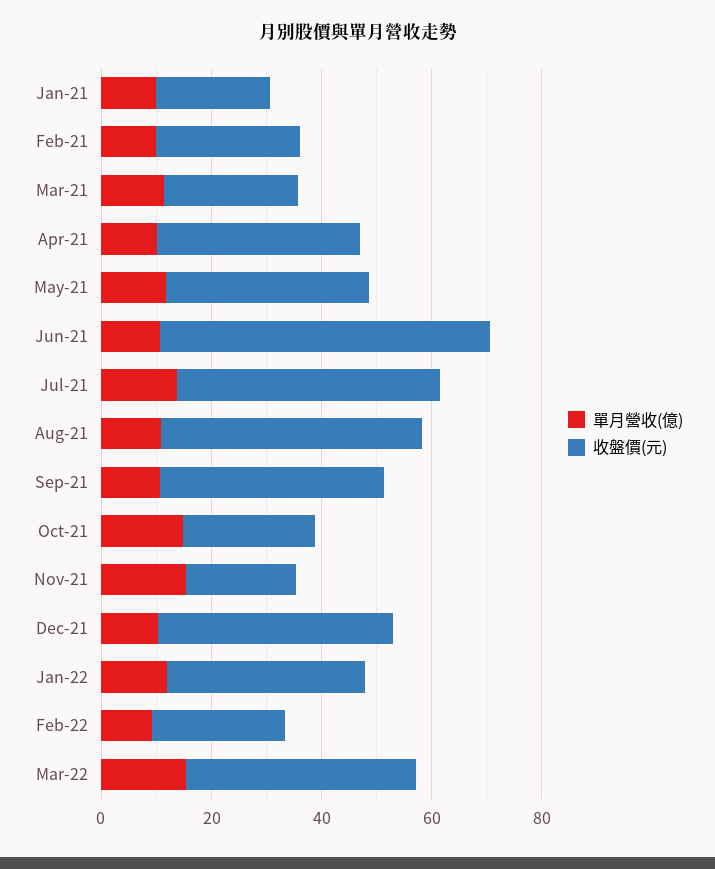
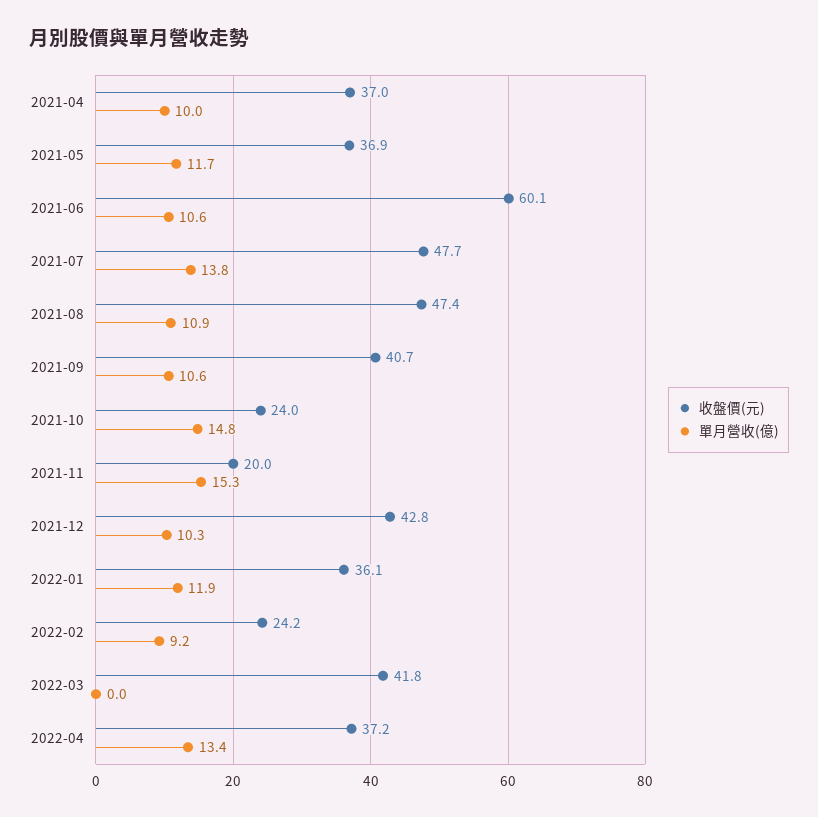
單月營收(億), Jan-21: 10 -> none
收盤價(元), Jan-21: 20 -> none
單月營收(億), Feb-21: 10 -> none
收盤價(元), Feb-21: 25 -> none
單月營收(億), Mar-21: 10 -> none
收盤價(元), Mar-21: 25 -> none
單月營收(億), Mar-22: 15 -> 0
收盤價(元), 2022-04: none -> 37.2
單月營收(億), 2022-04: none -> 13.4

